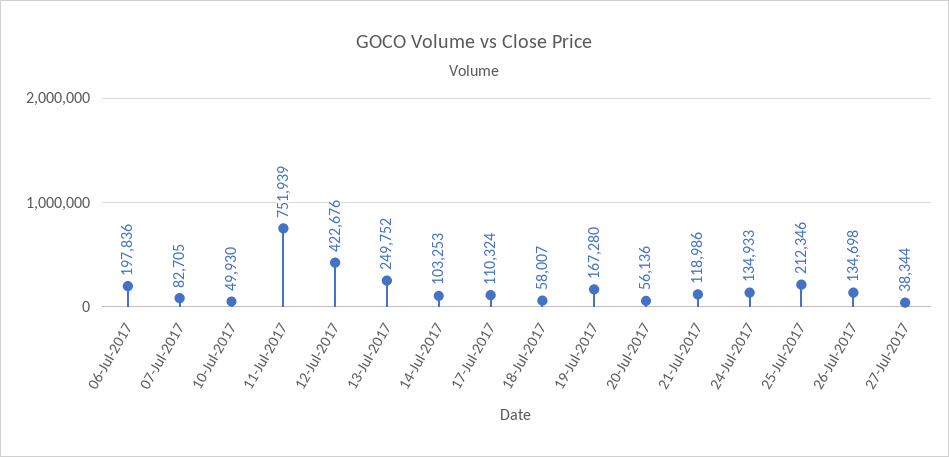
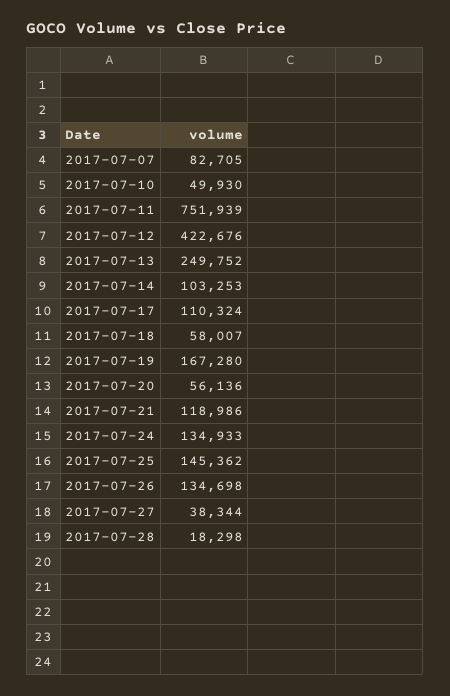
06-Jul-2017: 197836 -> none
25-Jul-2017: 212346 -> 145362
2017-07-28: none -> 18298

